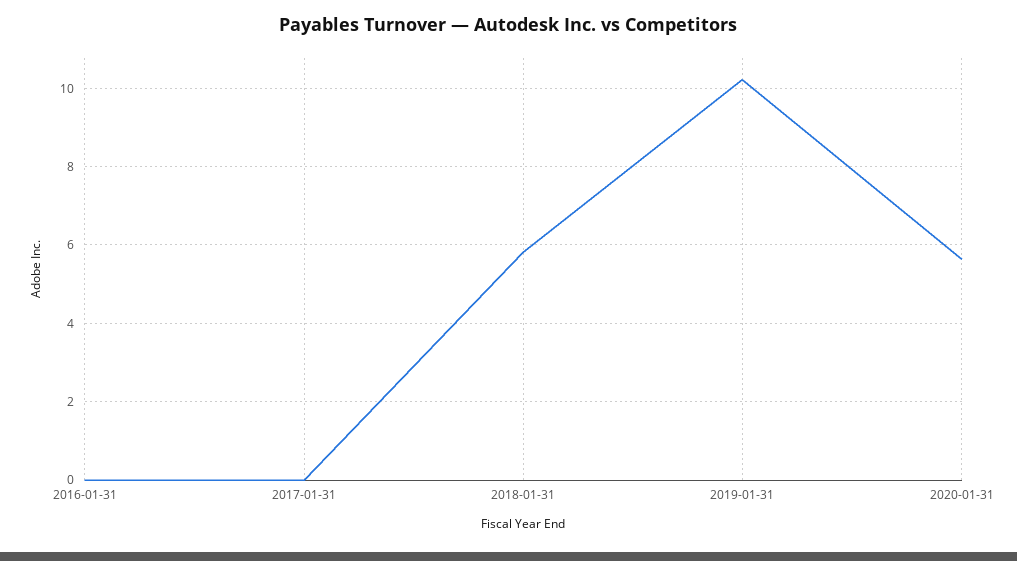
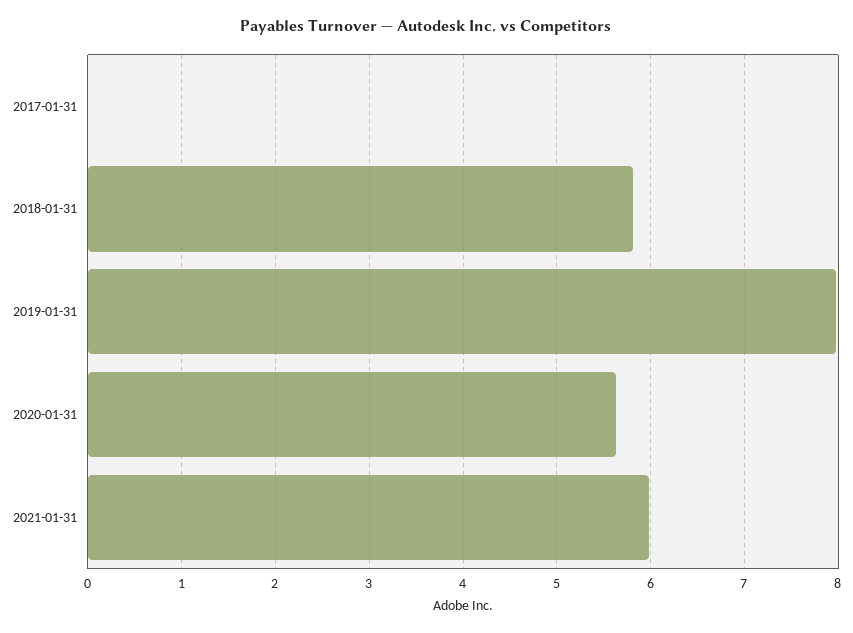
2016-01-31: 0 -> none
2019-01-31: 10.2 -> 8
2021-01-31: none -> 6

